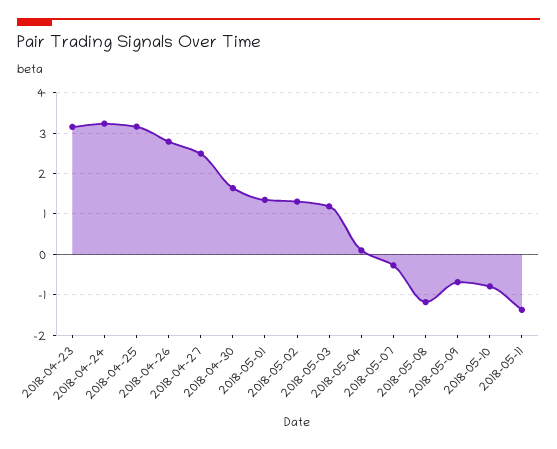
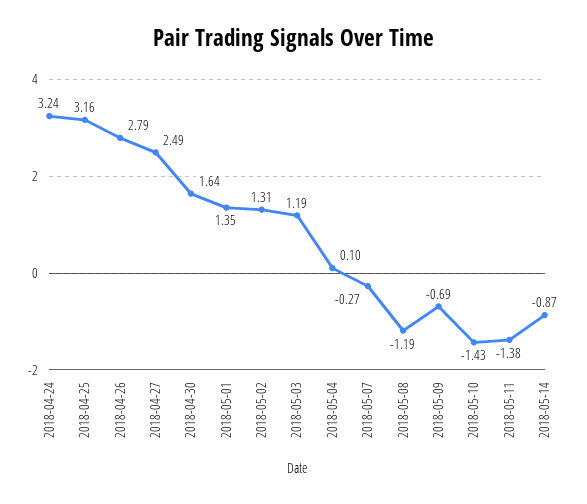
2018-04-23: 3.2 -> none
2018-05-10: -0.8 -> -1.43
2018-05-14: none -> -0.87

